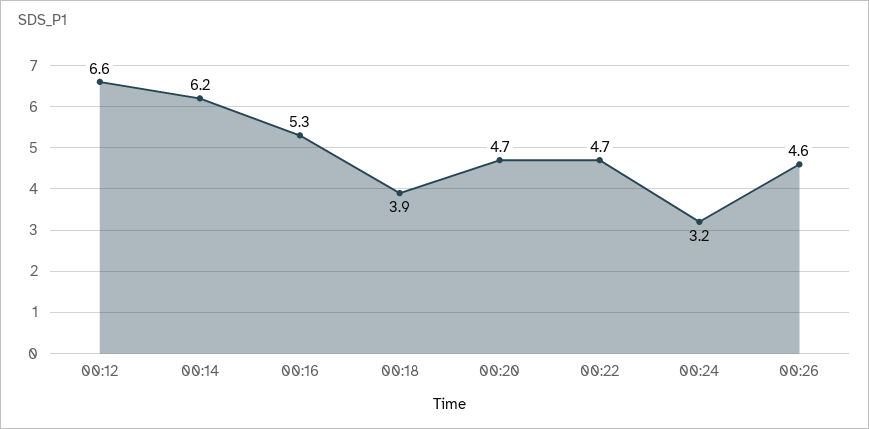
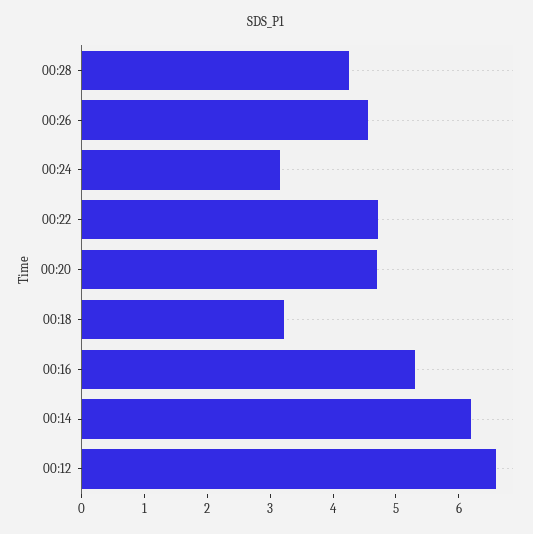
00:18: 3.9 -> 3.2
00:28: none -> 4.2

